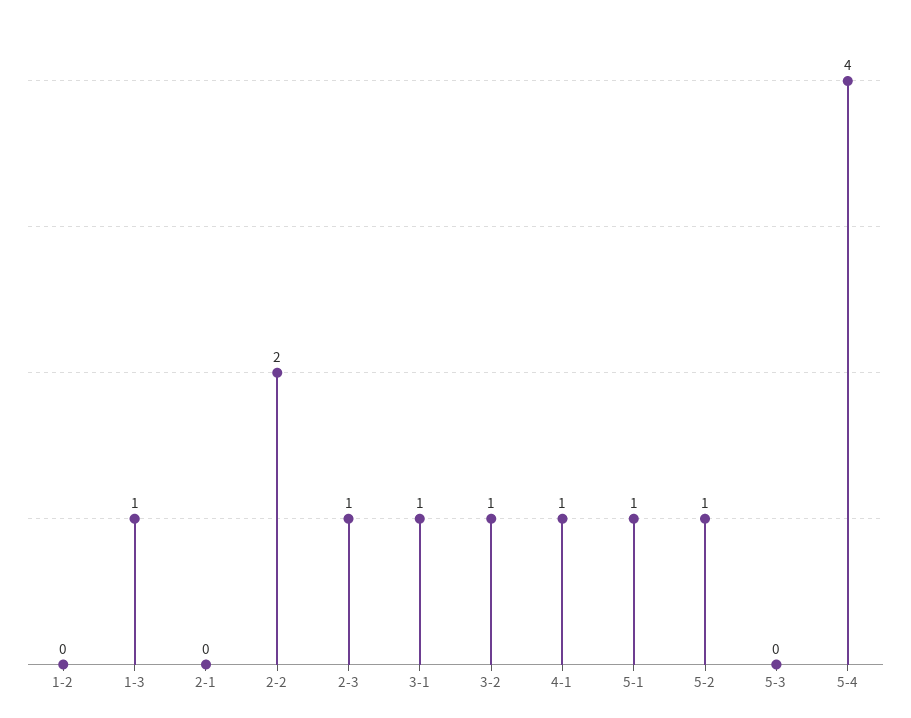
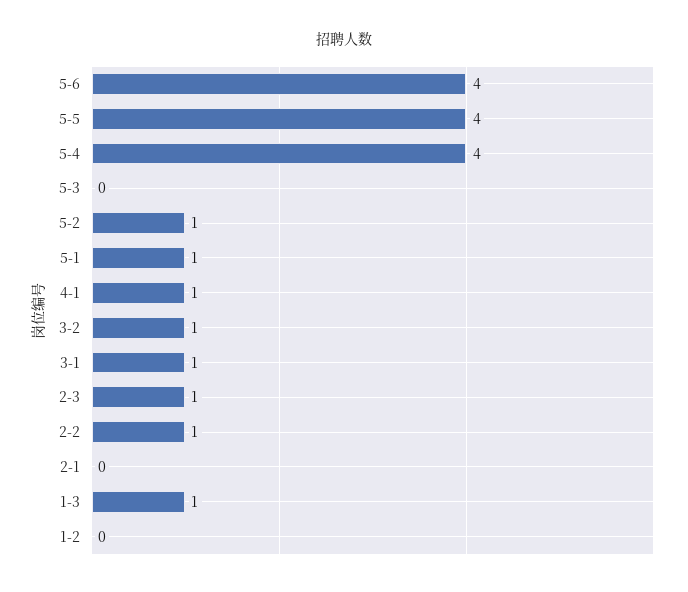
2-2: 2 -> 1
5-6: none -> 4
5-5: none -> 4

